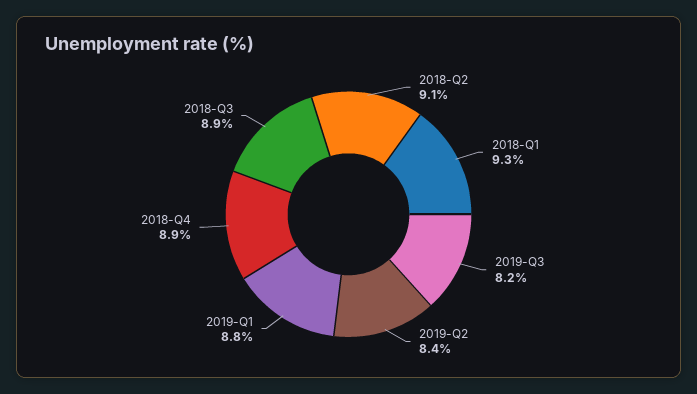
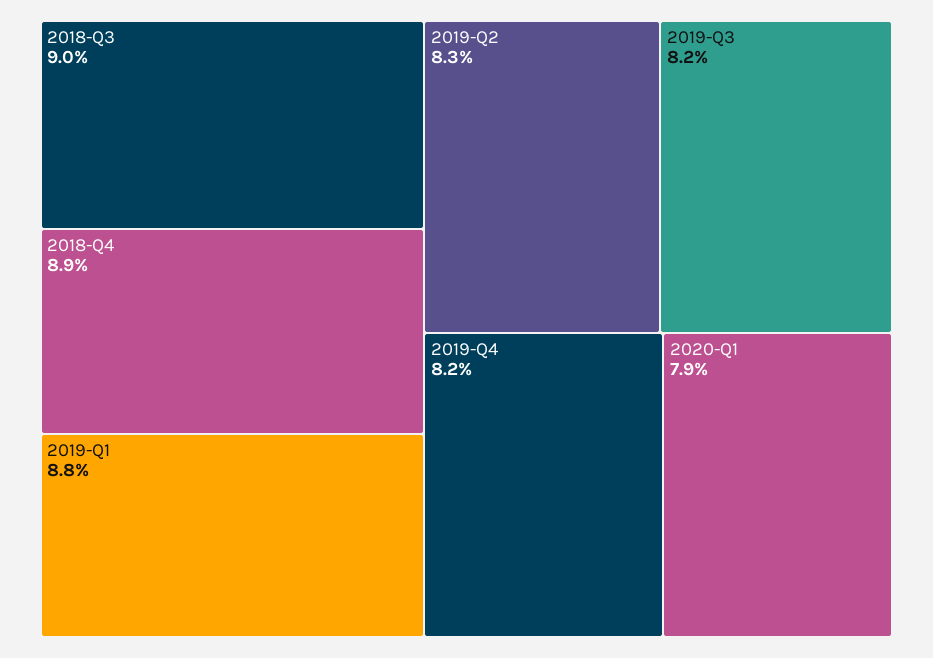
2018-Q2: 9.1 -> none
2018-Q1: 9.3 -> none
2019-Q2: 8.4 -> 8.3
2018-Q3: 8.9 -> 9
2019-Q4: none -> 8.2
2020-Q1: none -> 7.9

